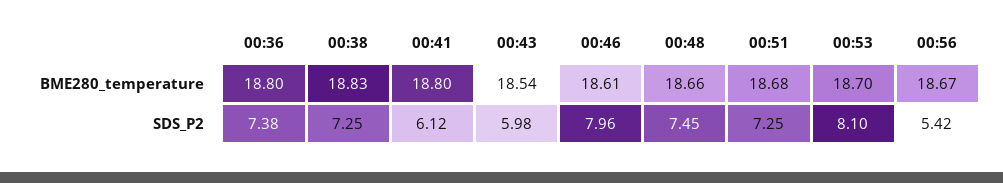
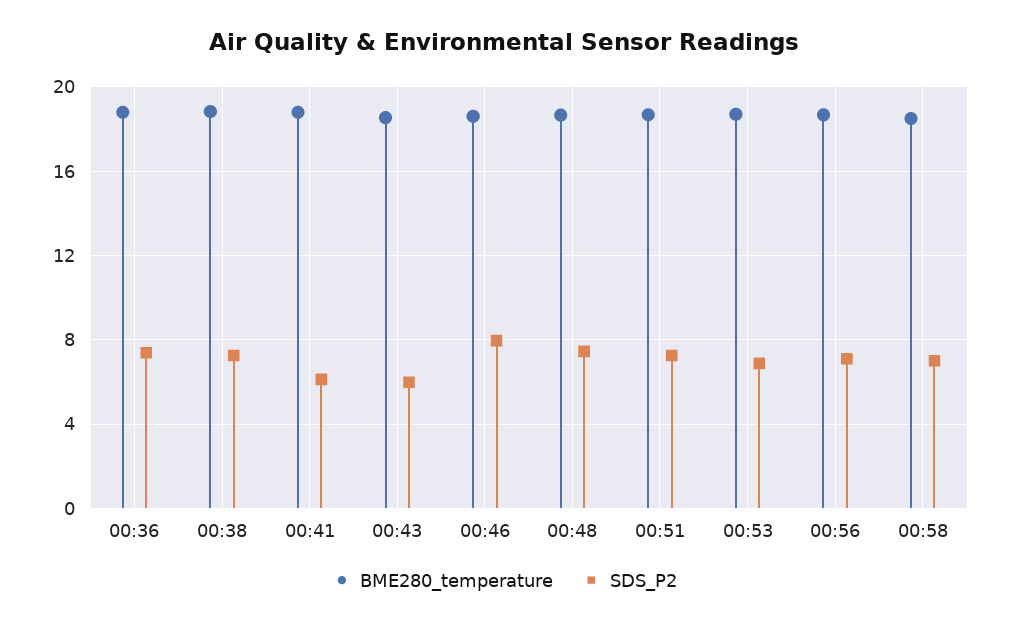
SDS_P2, 00:53: 8.1 -> 7
SDS_P2, 00:56: 5.42 -> 7
BME280_temperature, 00:58: none -> 18.5
SDS_P2, 00:58: none -> 7

